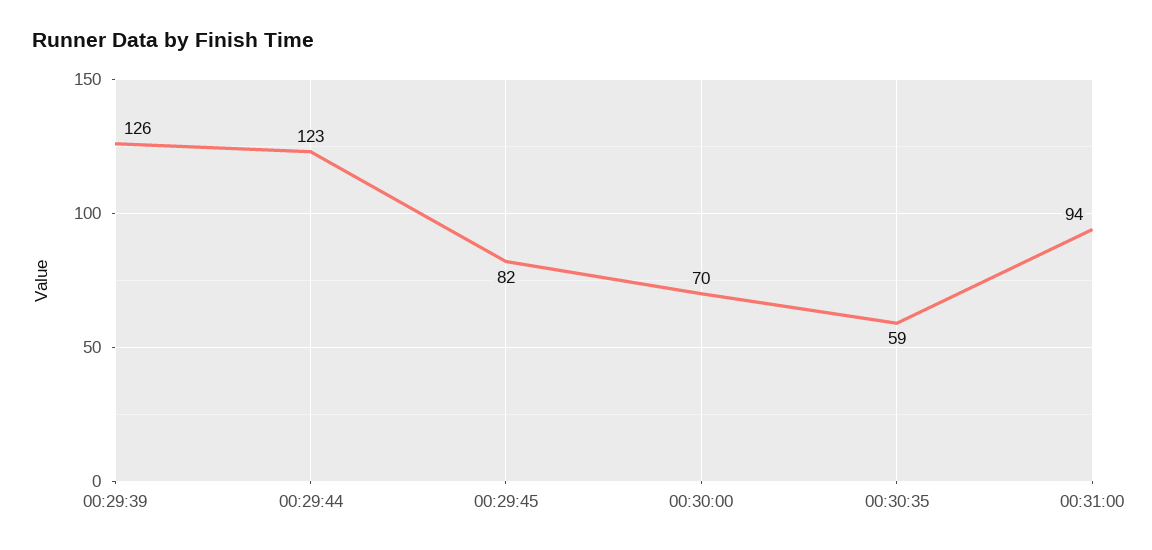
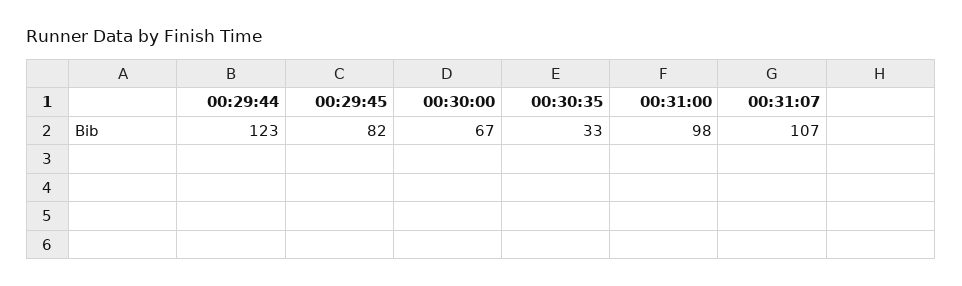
00:29:39: 126 -> none
00:30:00: 70 -> 67
00:30:35: 59 -> 33
00:31:00: 94 -> 98
00:31:07: none -> 107

